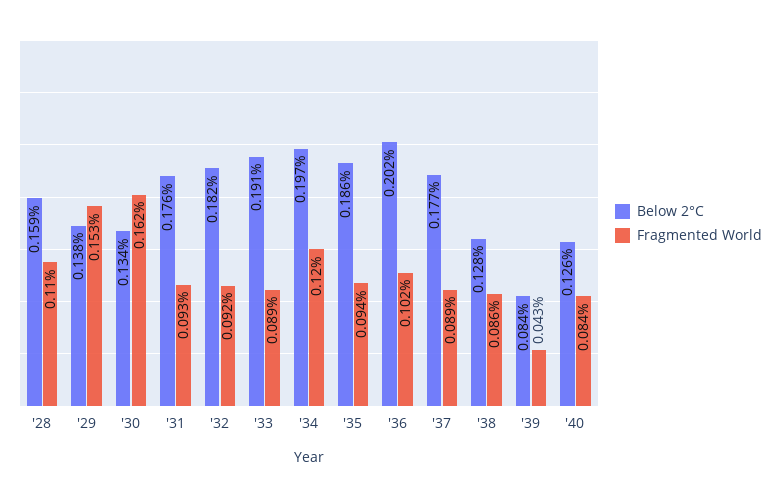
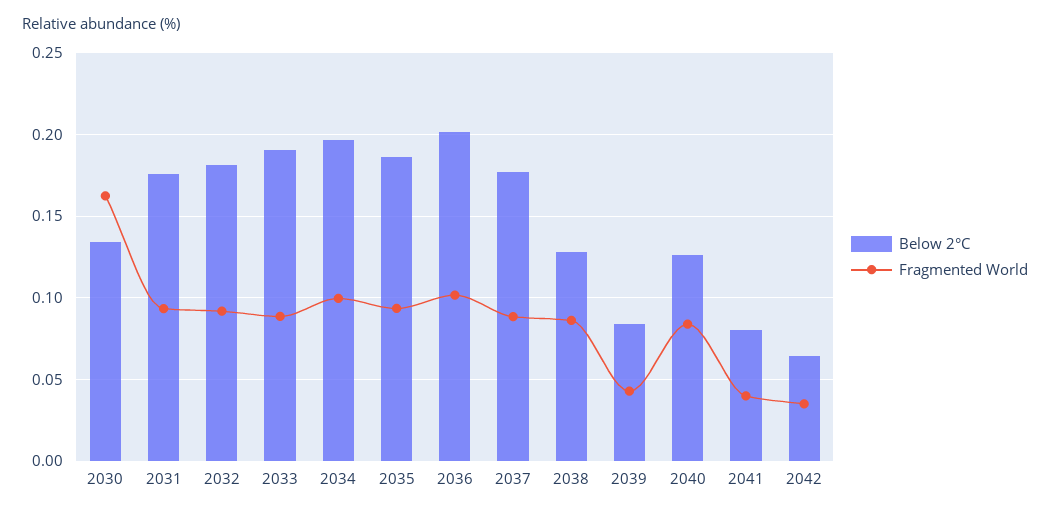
Below 2°C, '28: 0.159 -> none
Fragmented World, '28: 0.11 -> none
Below 2°C, '29: 0.138 -> none
Fragmented World, '29: 0.153 -> none
Fragmented World, '34: 0.12 -> 0.1
Below 2°C, 2041: none -> 0.08
Fragmented World, 2041: none -> 0.04
Below 2°C, 2042: none -> 0.065
Fragmented World, 2042: none -> 0.035

